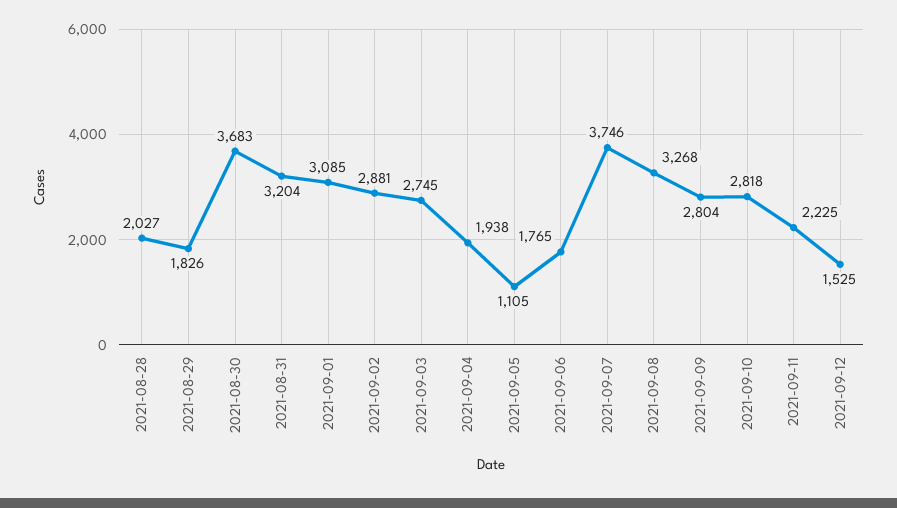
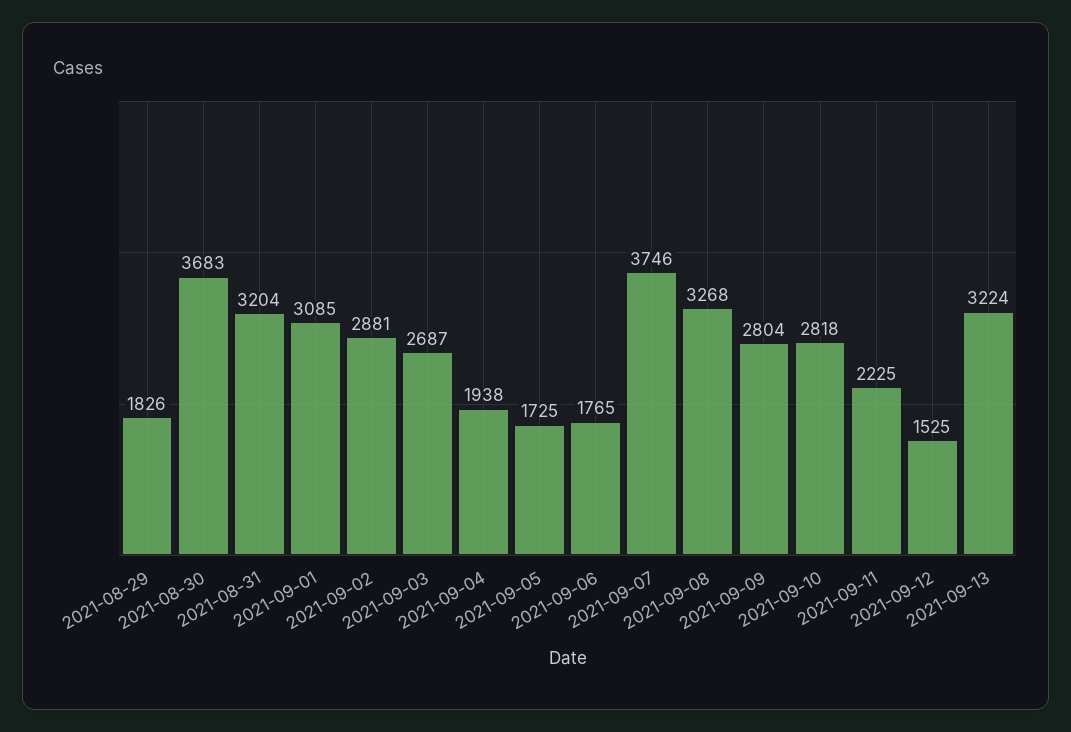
2021-08-28: 2027 -> none
2021-09-03: 2745 -> 2687
2021-09-05: 1105 -> 1725
2021-09-13: none -> 3224

